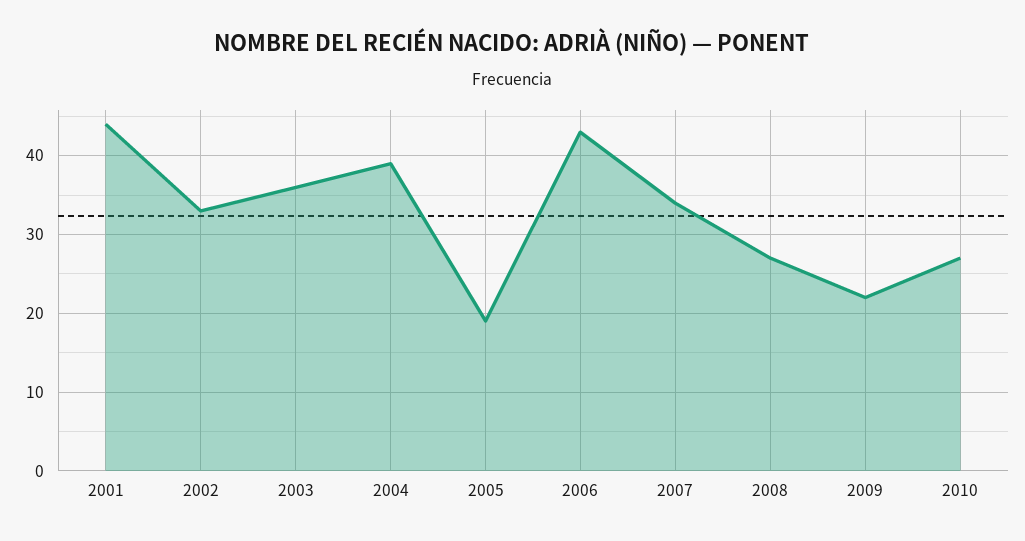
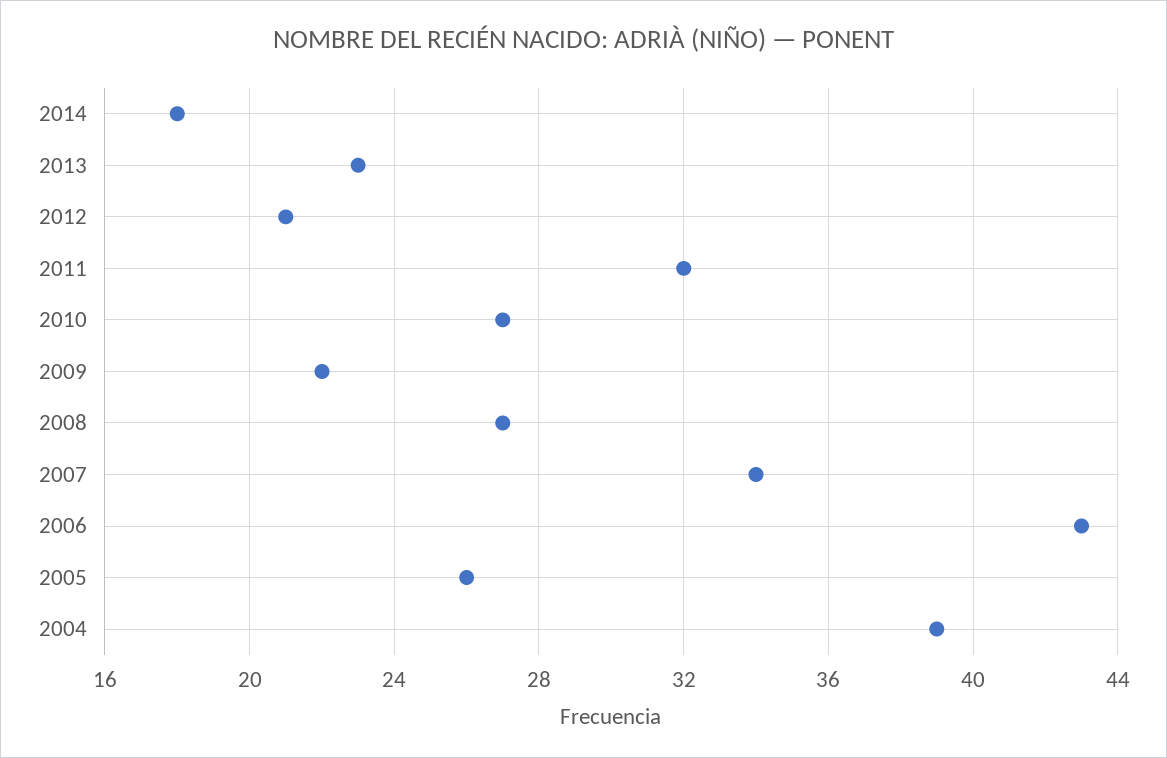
2001: 44 -> none
2002: 33 -> none
2003: 36 -> none
2005: 19 -> 26
2014: none -> 18
2013: none -> 23
2012: none -> 21
2011: none -> 32

